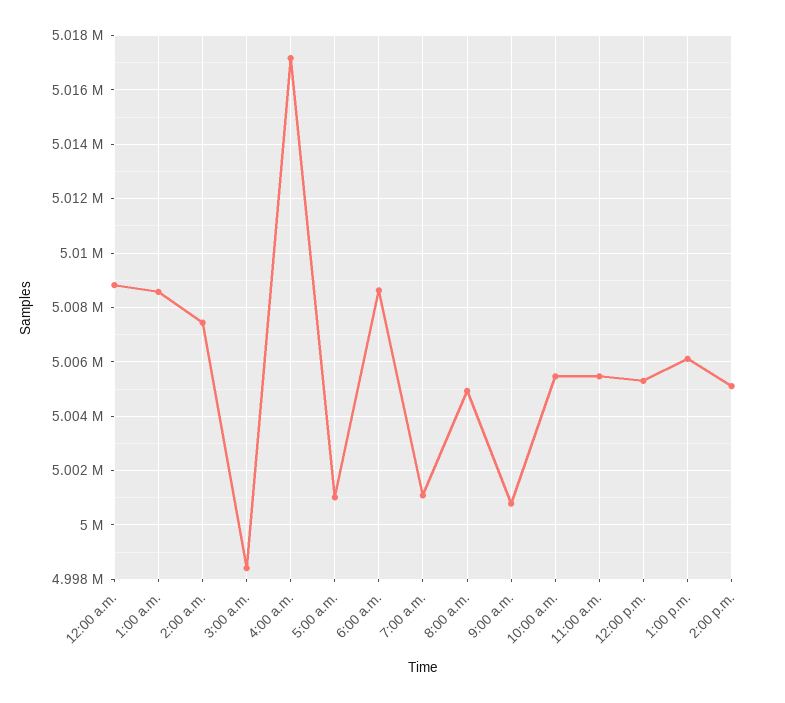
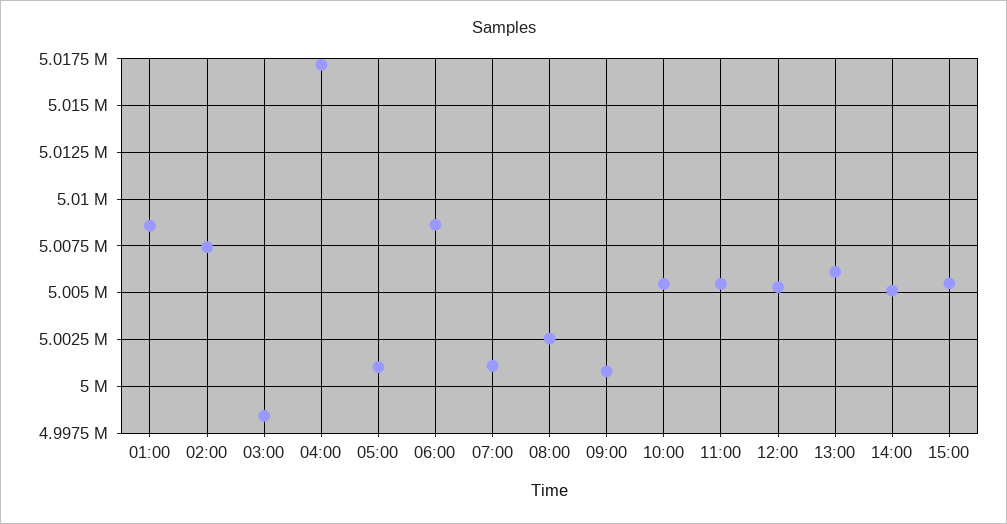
12:00 a.m.: 5008750 -> none
8:00 a.m.: 5005000 -> 5002500
15:00: none -> 5005500

